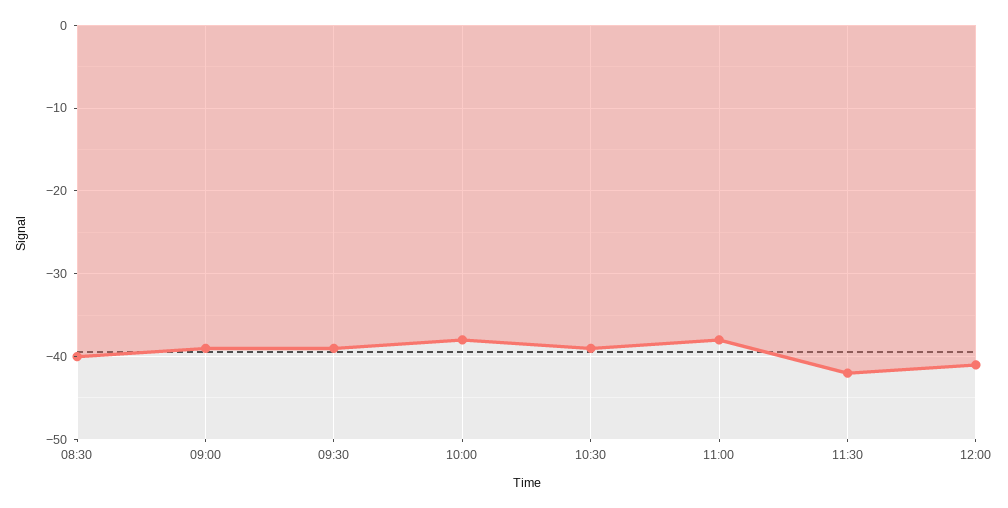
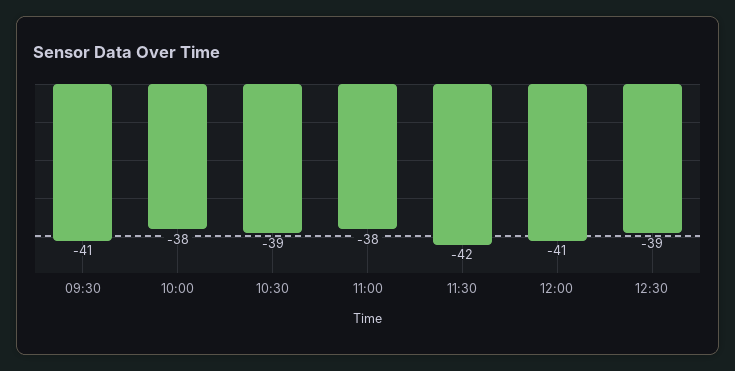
08:30: -40 -> none
09:00: -39 -> none
09:30: -39 -> -41
12:30: none -> -39

